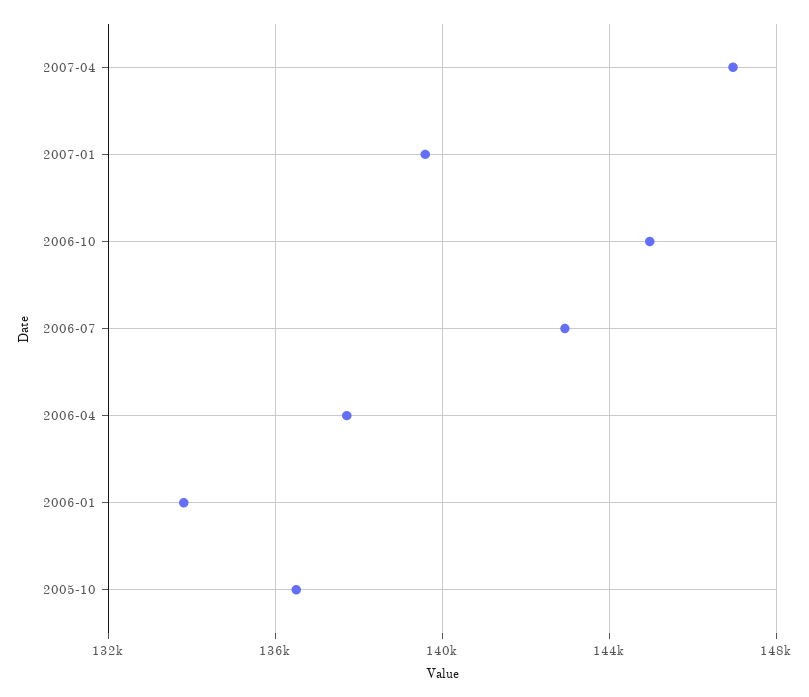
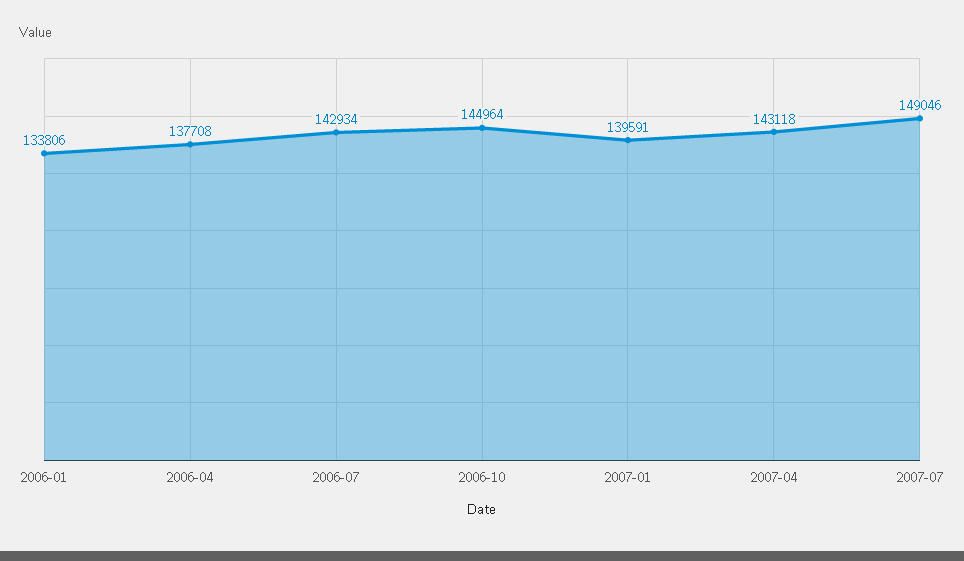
2007-04: 147000 -> 143118
2005-10: 136500 -> none
2007-07: none -> 149046

